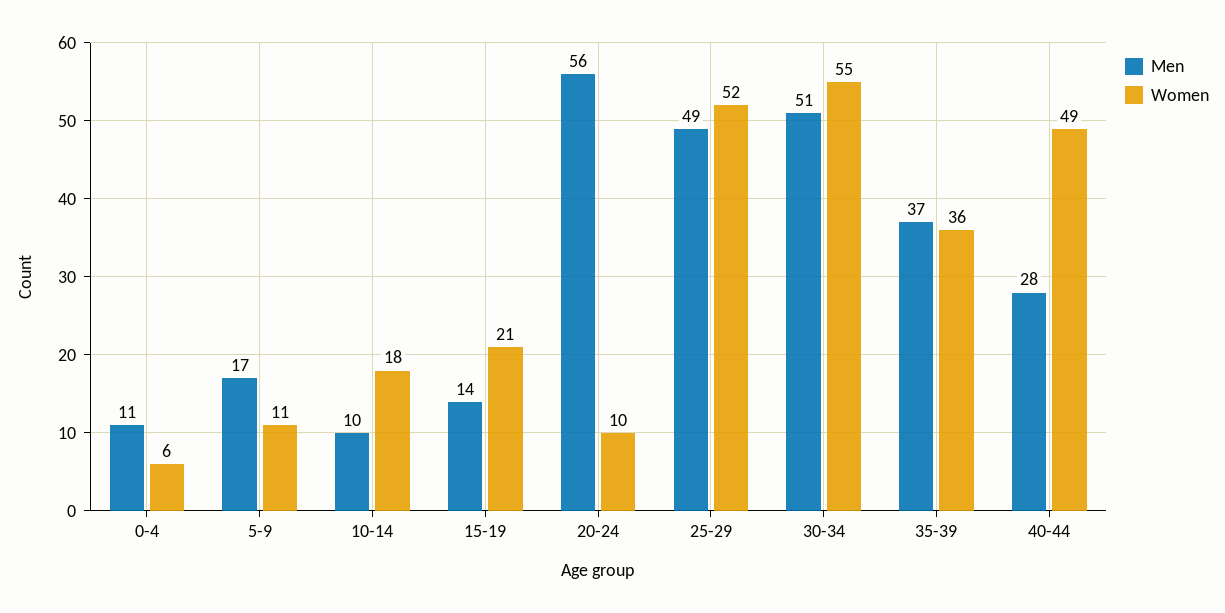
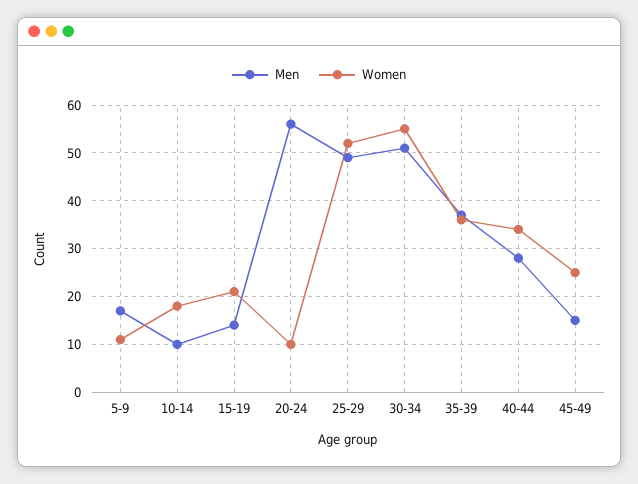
Men, 0-4: 11 -> none
Women, 0-4: 6 -> none
Women, 40-44: 49 -> 35
Men, 45-49: none -> 15
Women, 45-49: none -> 25

